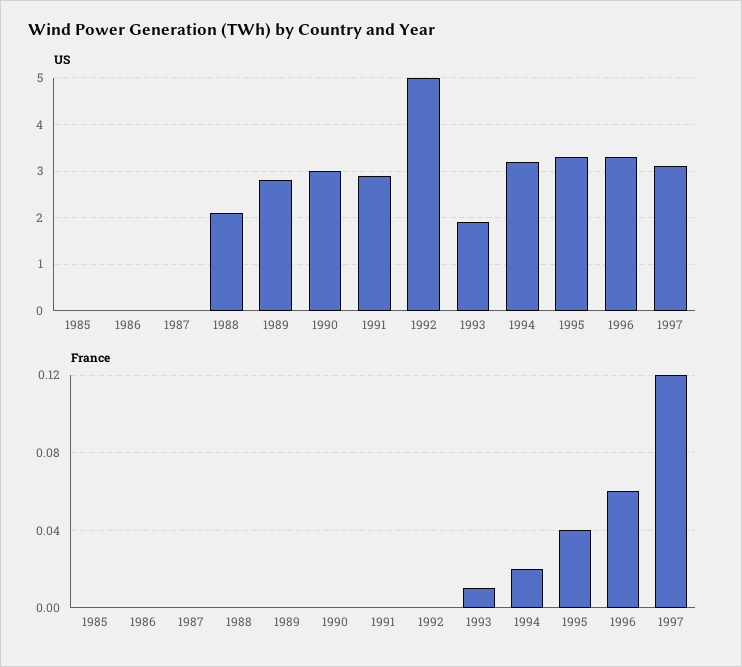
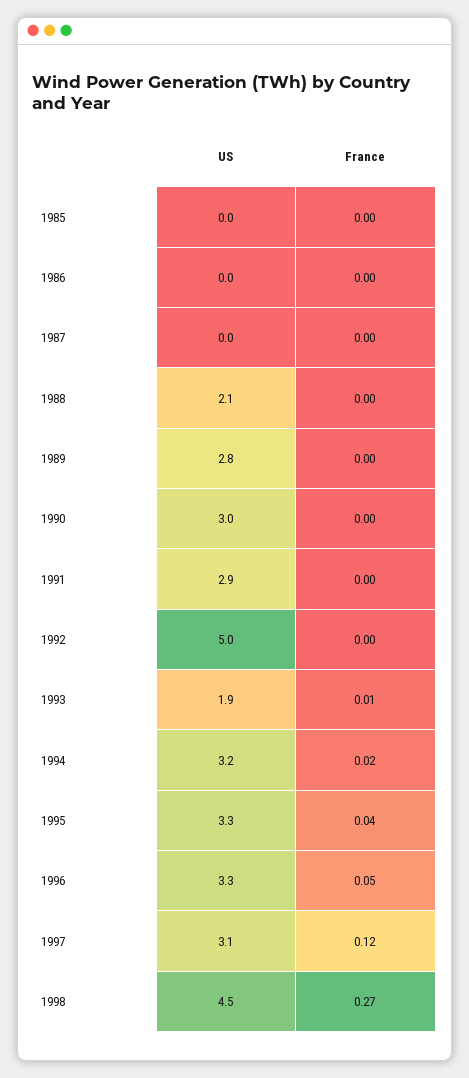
France, 1996: 0.06 -> 0.05
US, 1998: none -> 4.5
France, 1998: none -> 0.27

